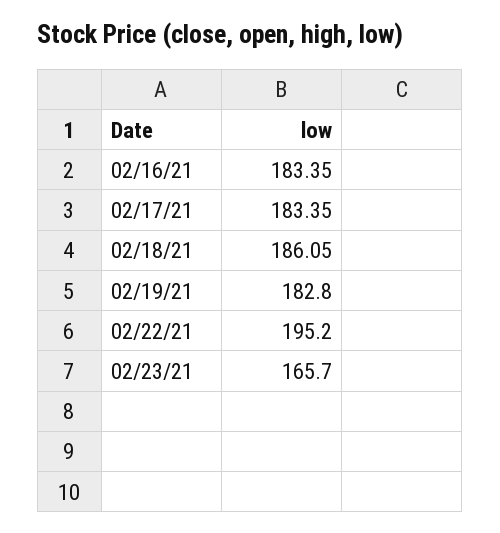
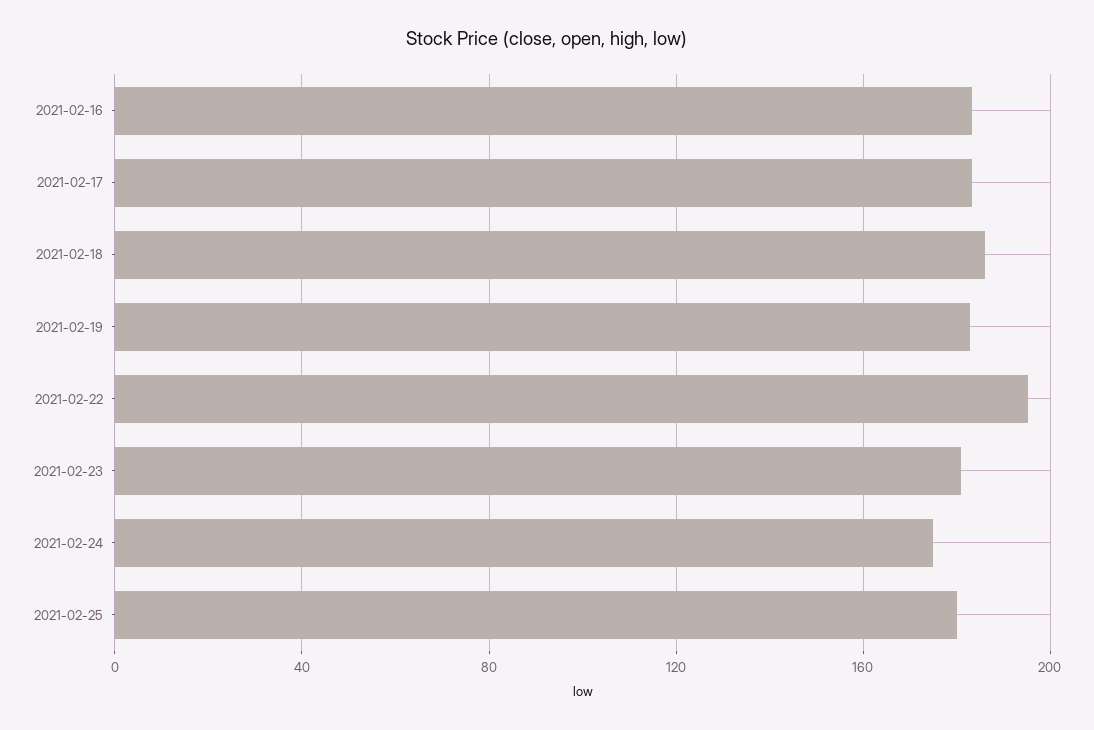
02/23/21: 165.7 -> 180
2021-02-24: none -> 175
2021-02-25: none -> 180

